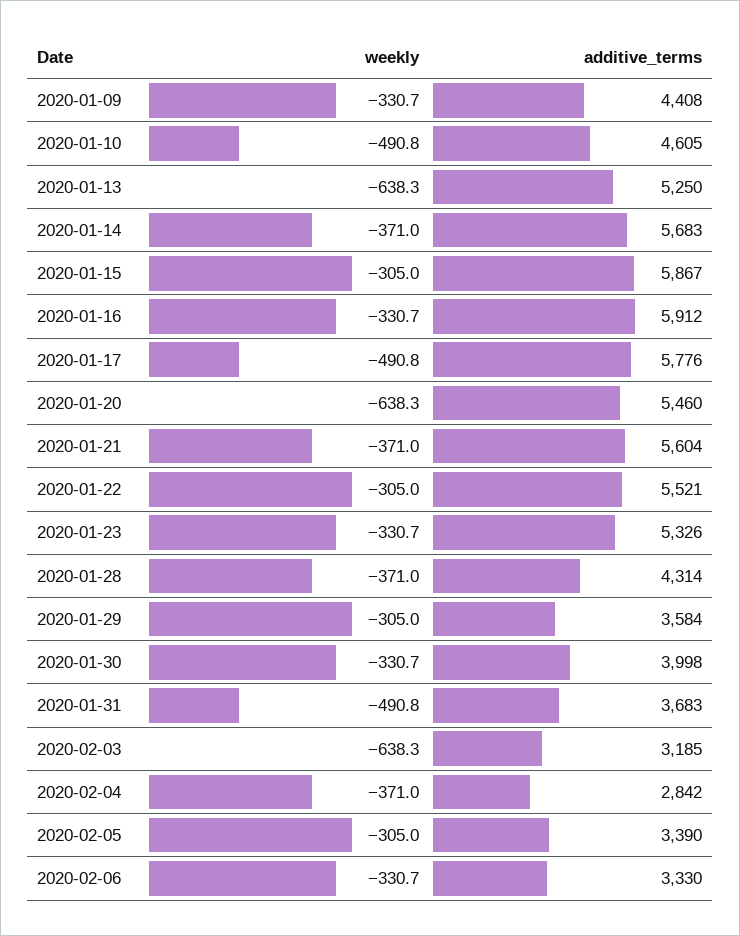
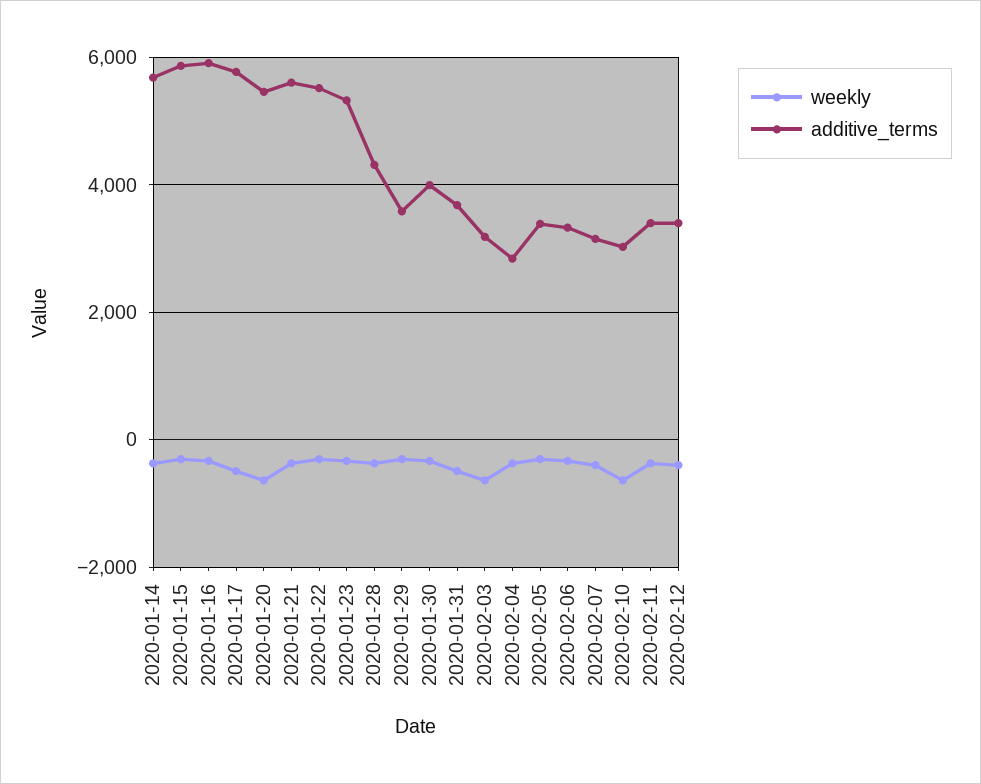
weekly, 2020-01-09: -330.7 -> none
additive_terms, 2020-01-09: 4408 -> none
weekly, 2020-01-10: -490.8 -> none
additive_terms, 2020-01-10: 4605 -> none
weekly, 2020-01-13: -638.3 -> none
additive_terms, 2020-01-13: 5250 -> none
weekly, 2020-02-07: none -> -400
additive_terms, 2020-02-07: none -> 3200
weekly, 2020-02-10: none -> -600
additive_terms, 2020-02-10: none -> 3000
weekly, 2020-02-11: none -> -400
additive_terms, 2020-02-11: none -> 3400
weekly, 2020-02-12: none -> -400
additive_terms, 2020-02-12: none -> 3400

